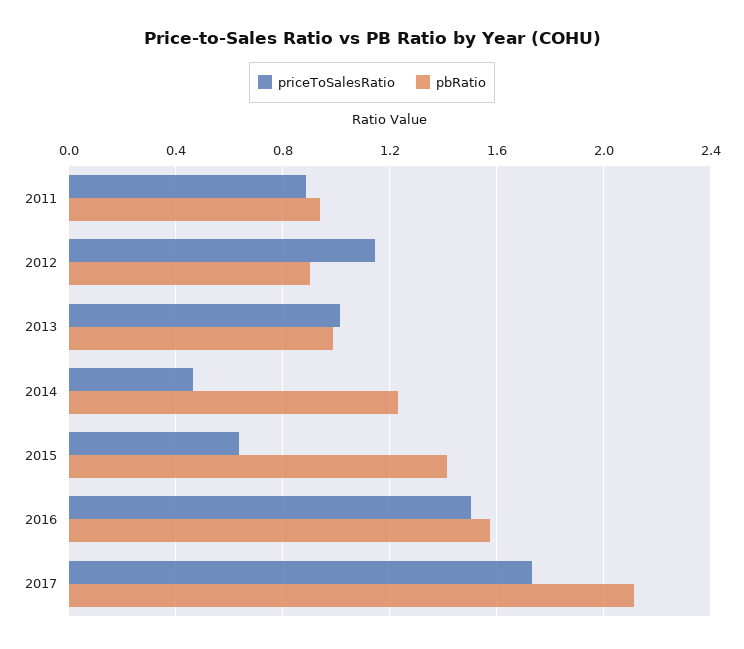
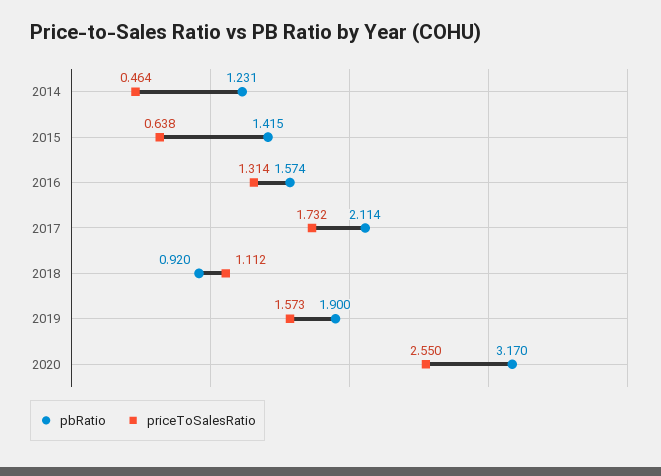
priceToSalesRatio, 2011: 0.9 -> none
pbRatio, 2011: 0.95 -> none
priceToSalesRatio, 2012: 1.15 -> none
pbRatio, 2012: 0.9 -> none
priceToSalesRatio, 2013: 1 -> none
pbRatio, 2013: 1 -> none
priceToSalesRatio, 2016: 1.5 -> 1.314
pbRatio, 2018: none -> 0.92
priceToSalesRatio, 2018: none -> 1.112
pbRatio, 2019: none -> 1.9
priceToSalesRatio, 2019: none -> 1.573
pbRatio, 2020: none -> 3.17
priceToSalesRatio, 2020: none -> 2.55

